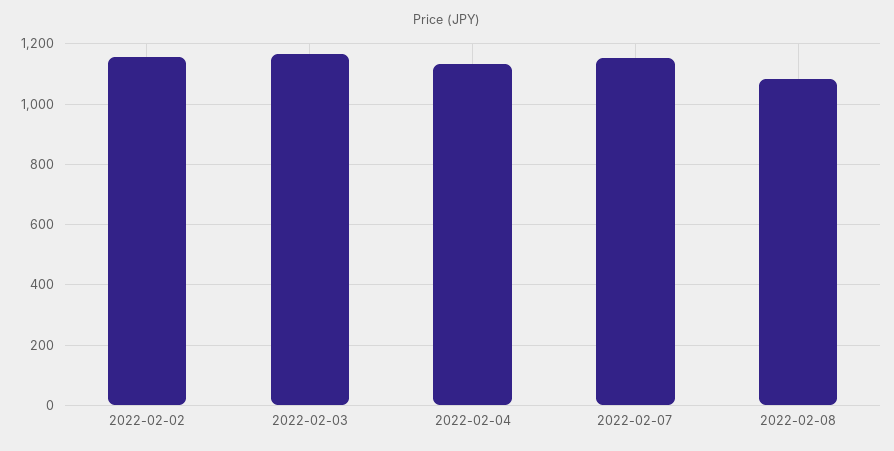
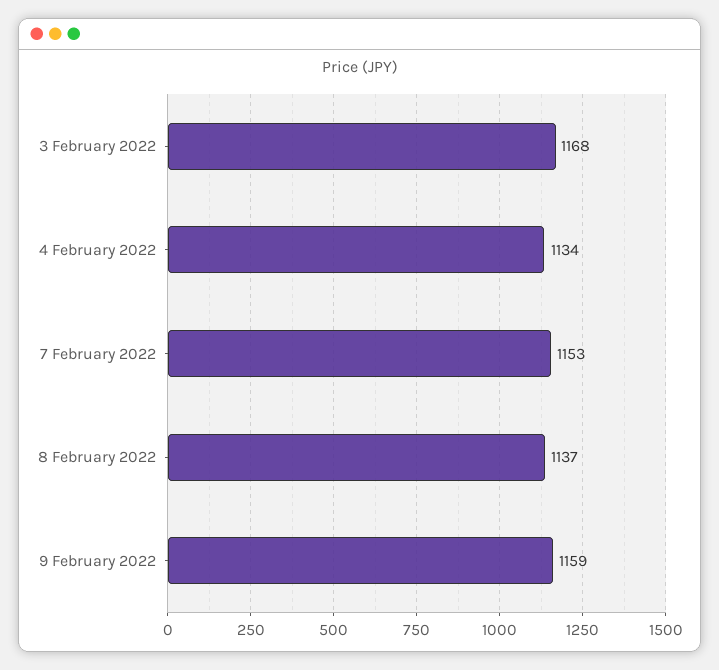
2022-02-02: 1160 -> none
2022-02-08: 1080 -> 1137
9 February 2022: none -> 1159

